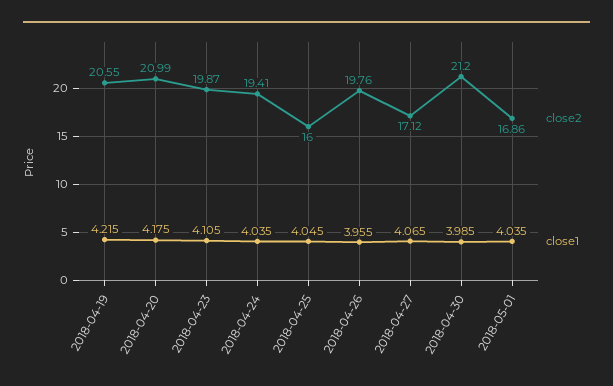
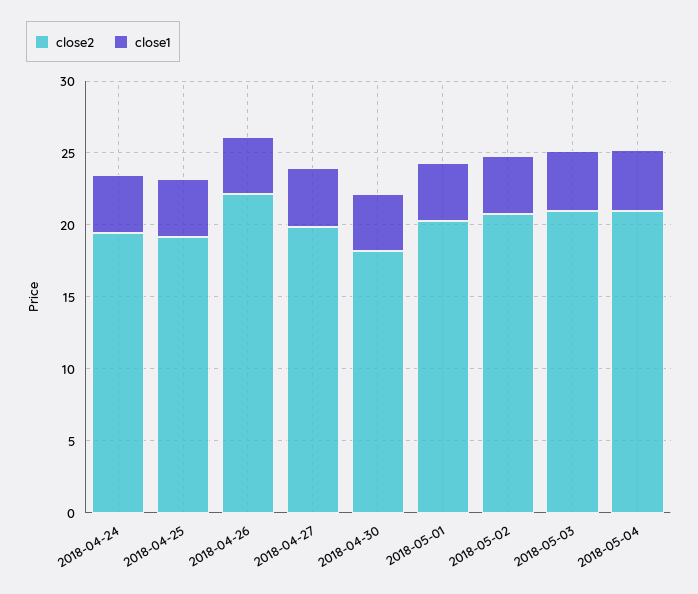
close2, 2018-04-19: 20.55 -> none
close1, 2018-04-19: 4.215 -> none
close2, 2018-04-20: 20.99 -> none
close1, 2018-04-20: 4.175 -> none
close2, 2018-04-23: 19.87 -> none
close1, 2018-04-23: 4.105 -> none
close2, 2018-04-25: 16 -> 19
close2, 2018-04-26: 19.76 -> 22
close2, 2018-04-27: 17.12 -> 20
close2, 2018-04-30: 21.2 -> 18
close2, 2018-05-01: 16.86 -> 20
close2, 2018-05-02: none -> 21
close1, 2018-05-02: none -> 4
close2, 2018-05-03: none -> 21
close1, 2018-05-03: none -> 4
close2, 2018-05-04: none -> 21
close1, 2018-05-04: none -> 4

